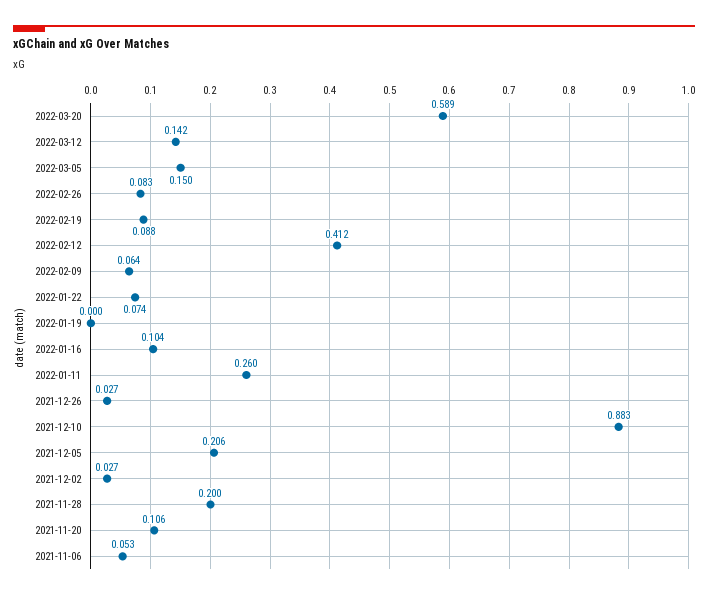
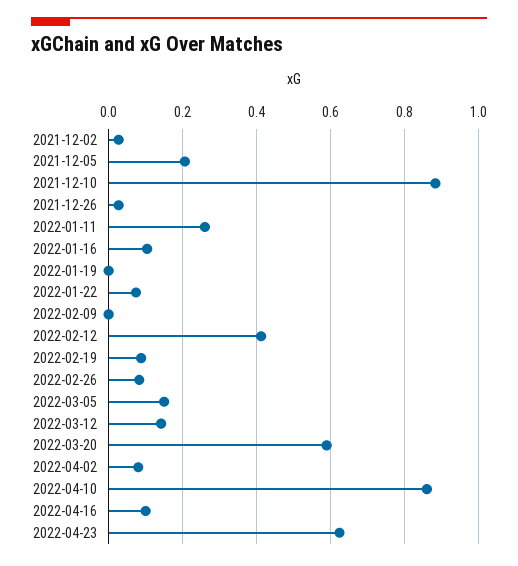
2022-02-09: 0.064 -> 0
2021-11-28: 0.2 -> none
2021-11-20: 0.106 -> none
2021-11-06: 0.053 -> none
2022-04-02: none -> 0.08
2022-04-10: none -> 0.86
2022-04-16: none -> 0.1
2022-04-23: none -> 0.62

